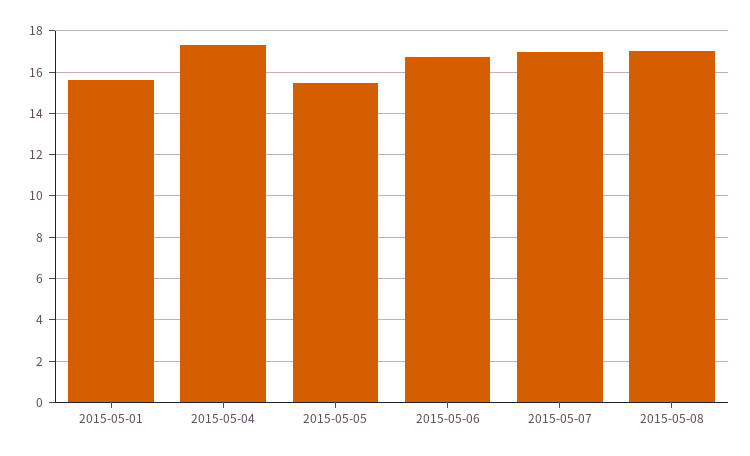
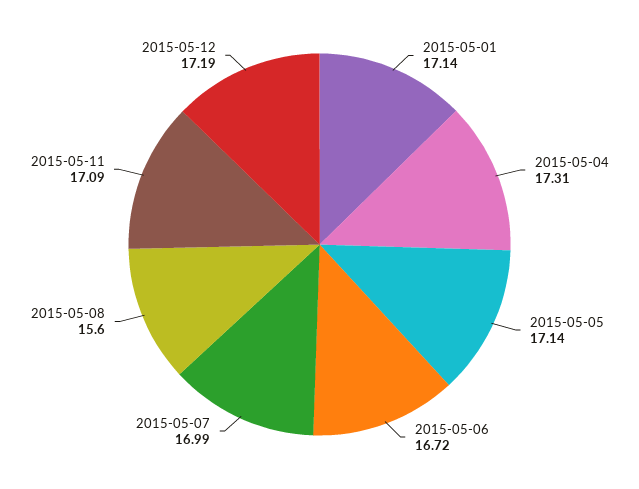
2015-05-01: 15.5 -> 17.14
2015-05-05: 15.5 -> 17.14
2015-05-08: 17 -> 15.6
2015-05-11: none -> 17.09
2015-05-12: none -> 17.19

